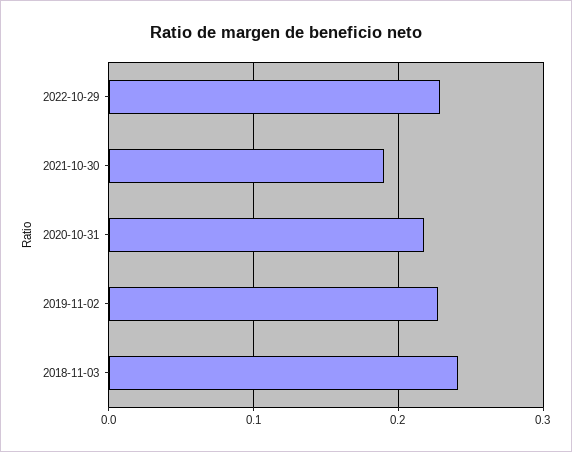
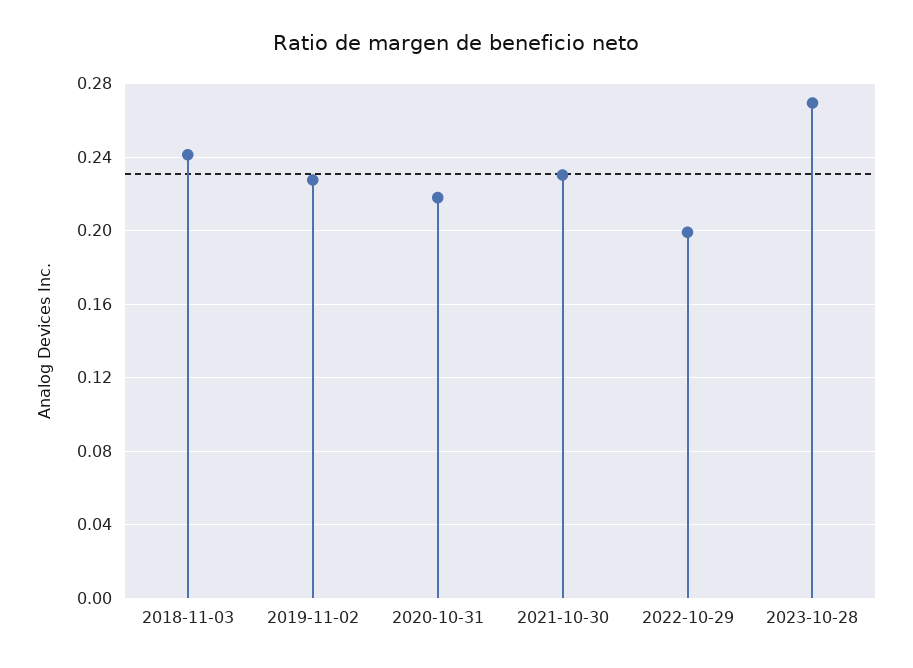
2022-10-29: 0.23 -> 0.2
2021-10-30: 0.19 -> 0.23
2023-10-28: none -> 0.27

